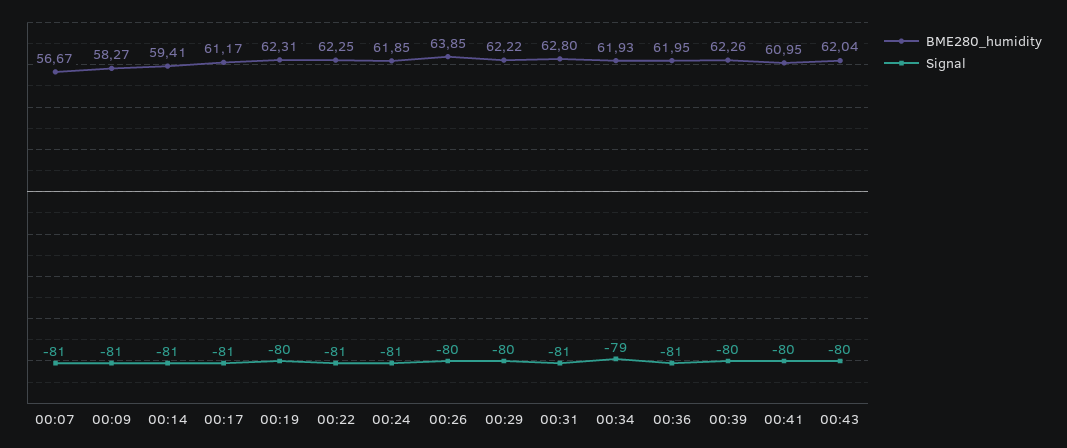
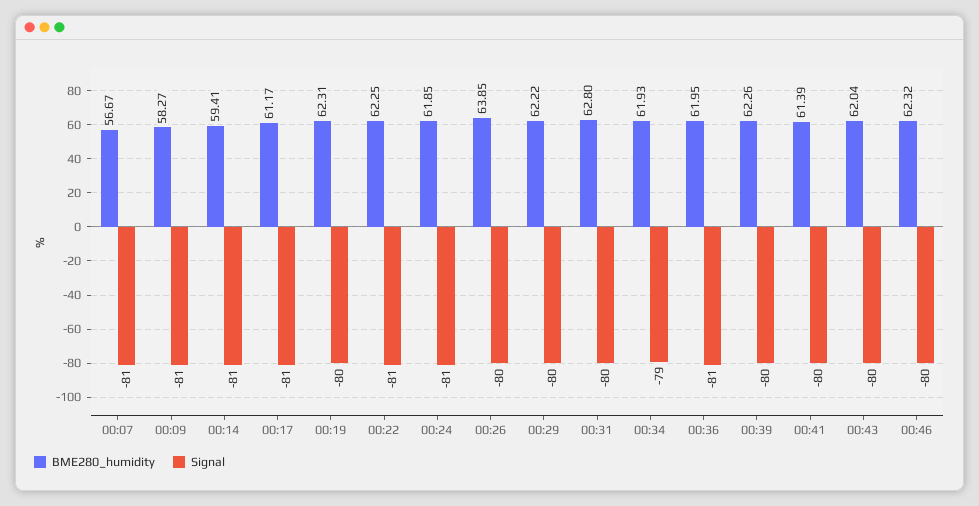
Signal, 00:31: -81 -> -80
BME280_humidity, 00:41: 60.95 -> 61.39
BME280_humidity, 00:46: none -> 62.32
Signal, 00:46: none -> -80

